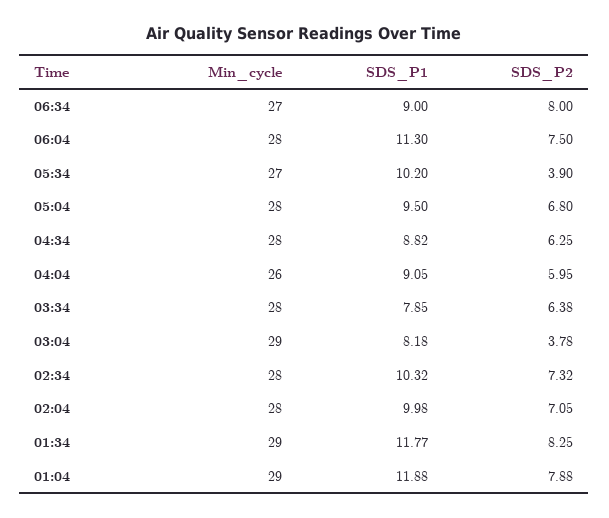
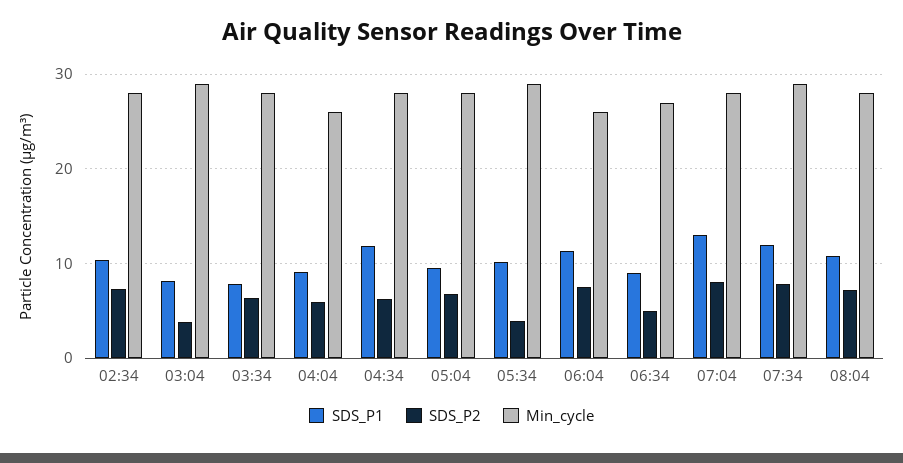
SDS_P2, 06:34: 8 -> 5
Min_cycle, 06:04: 28 -> 26
Min_cycle, 05:34: 27 -> 29
SDS_P1, 04:34: 8.82 -> 12
Min_cycle, 02:04: 28 -> none
SDS_P1, 02:04: 9.98 -> none
SDS_P2, 02:04: 7.05 -> none
Min_cycle, 01:34: 29 -> none
SDS_P1, 01:34: 11.77 -> none
SDS_P2, 01:34: 8.25 -> none
Min_cycle, 01:04: 29 -> none
SDS_P1, 01:04: 11.88 -> none
SDS_P2, 01:04: 7.88 -> none
SDS_P1, 07:04: none -> 13
SDS_P2, 07:04: none -> 8
Min_cycle, 07:04: none -> 28
SDS_P1, 07:34: none -> 12
SDS_P2, 07:34: none -> 8
Min_cycle, 07:34: none -> 29
SDS_P1, 08:04: none -> 11
SDS_P2, 08:04: none -> 7
Min_cycle, 08:04: none -> 28

